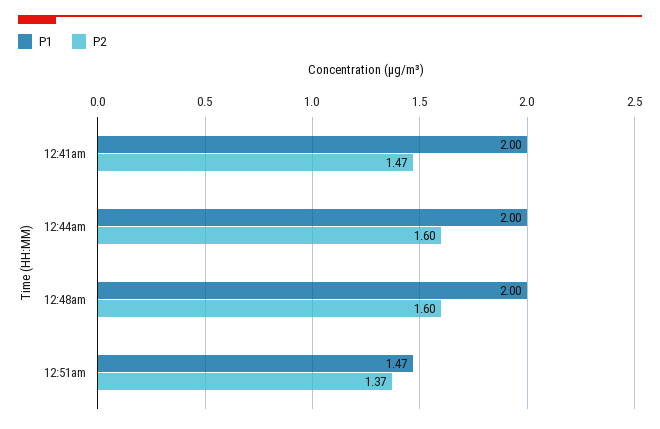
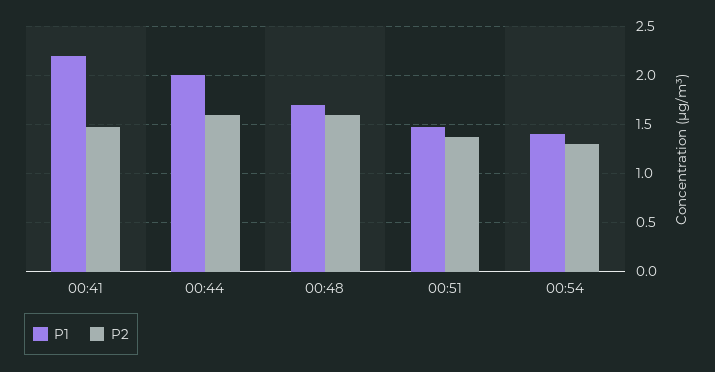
P1, 12:41am: 2 -> 2.2
P1, 12:48am: 2 -> 1.7
P1, 00:54: none -> 1.4
P2, 00:54: none -> 1.3

